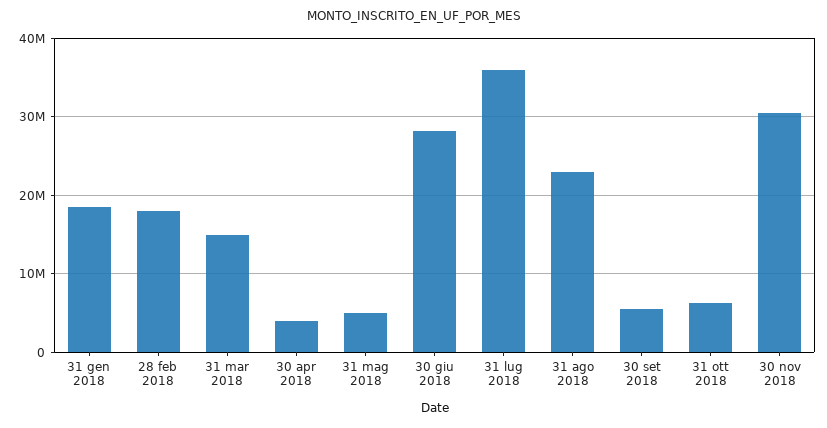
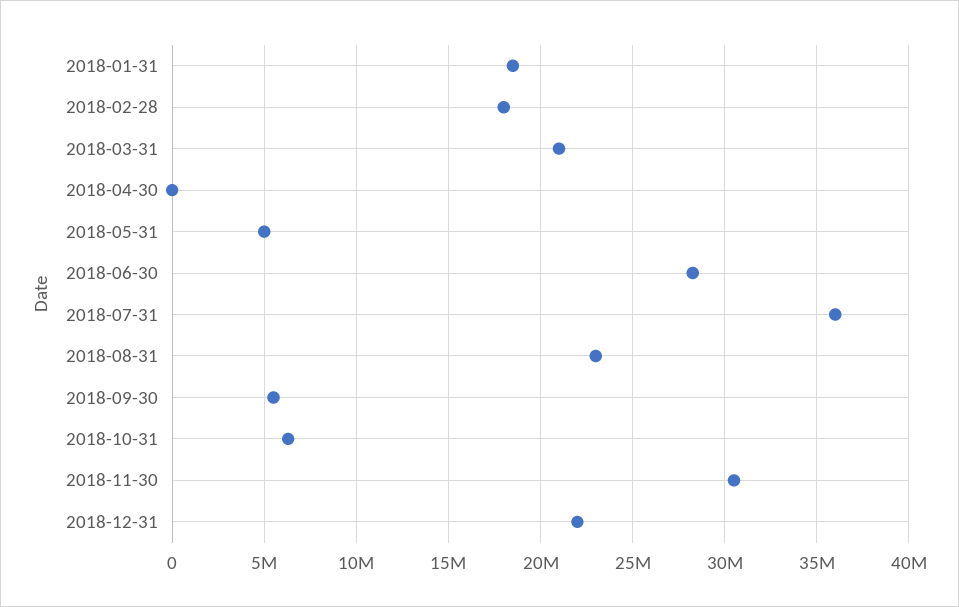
31 mar 2018: 15000000 -> 21000000
30 apr 2018: 4000000 -> 0
2018-12-31: none -> 22000000

